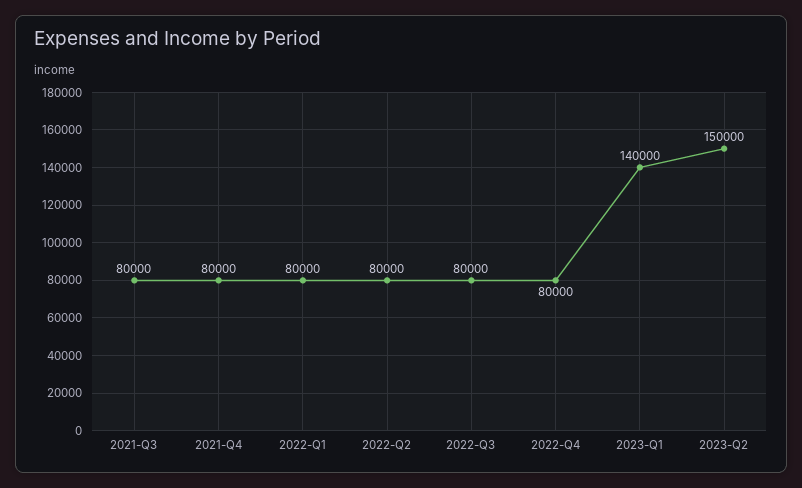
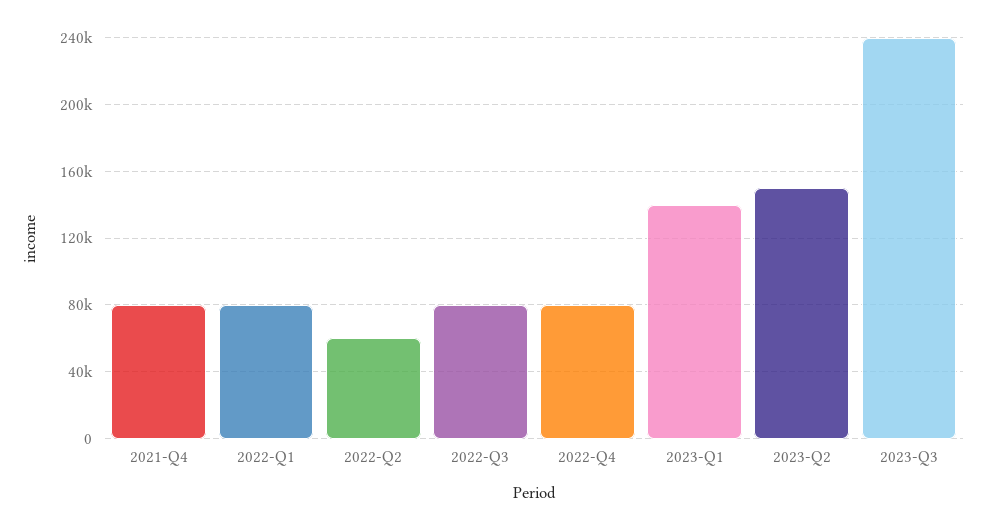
2021-Q3: 80000 -> none
2022-Q2: 80000 -> 60000
2023-Q3: none -> 240000

